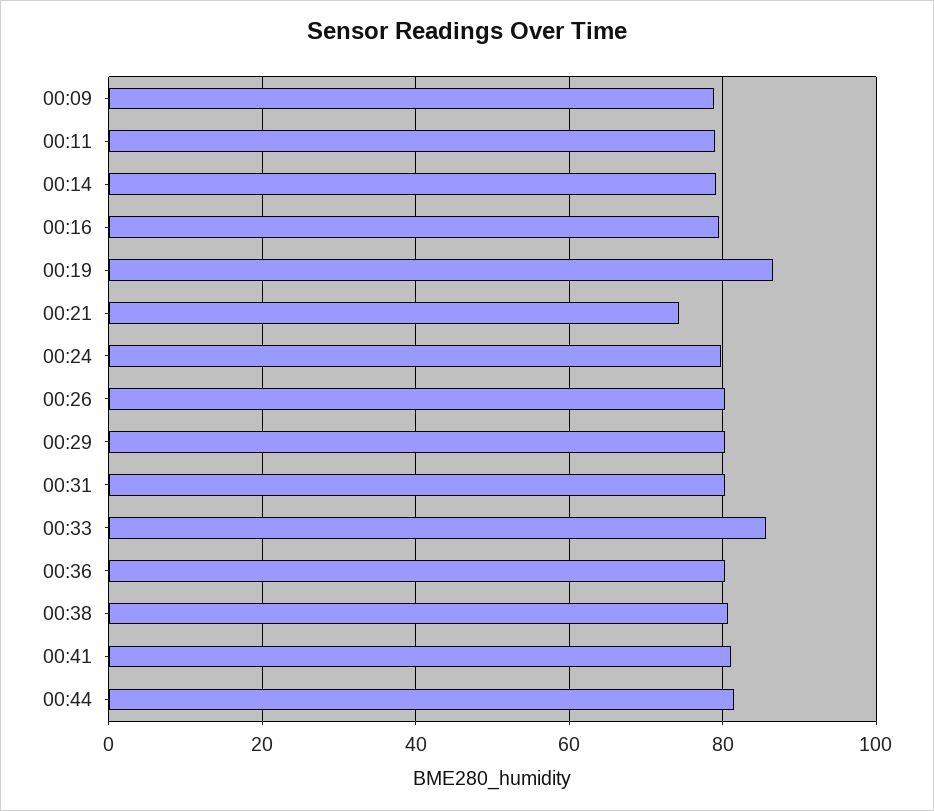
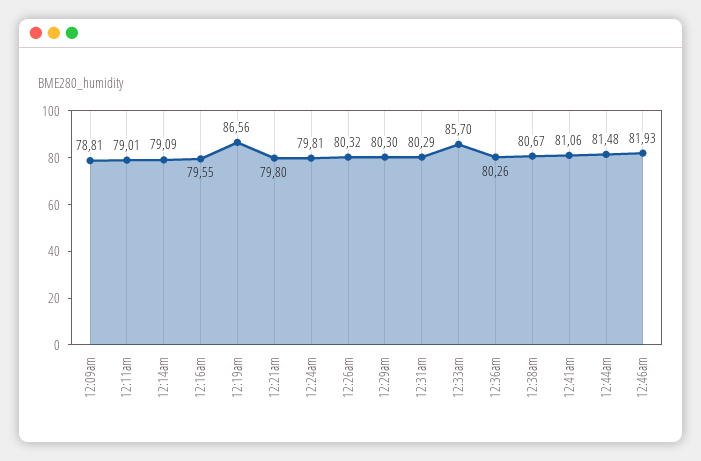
00:21: 74 -> 79.8
12:46am: none -> 81.93

